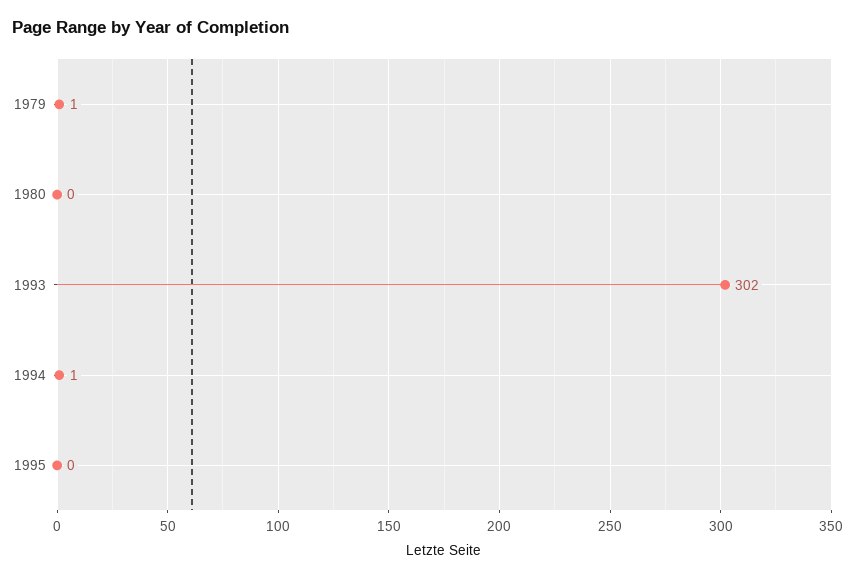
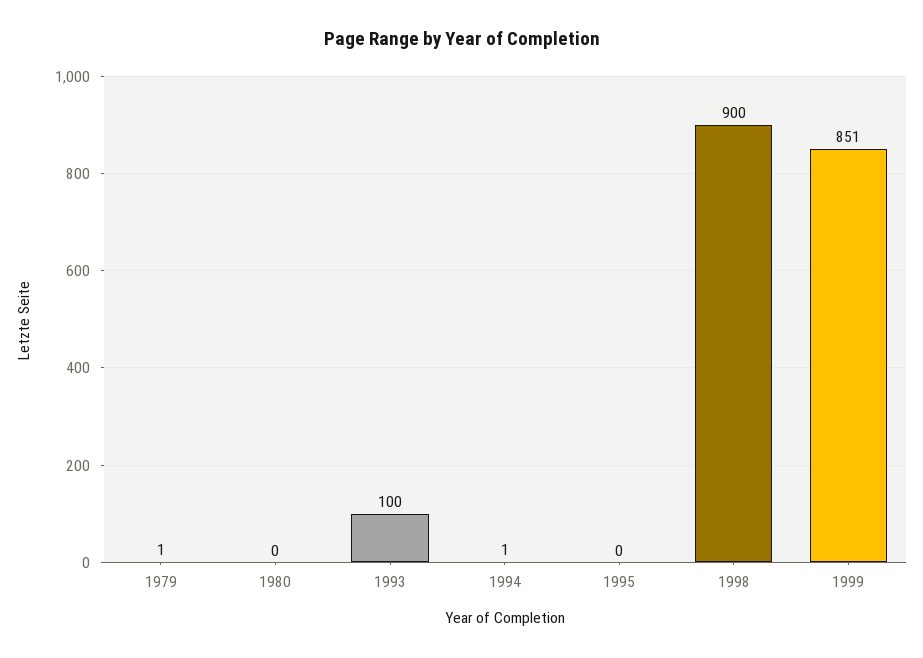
1993: 302 -> 100
1998: none -> 900
1999: none -> 851

